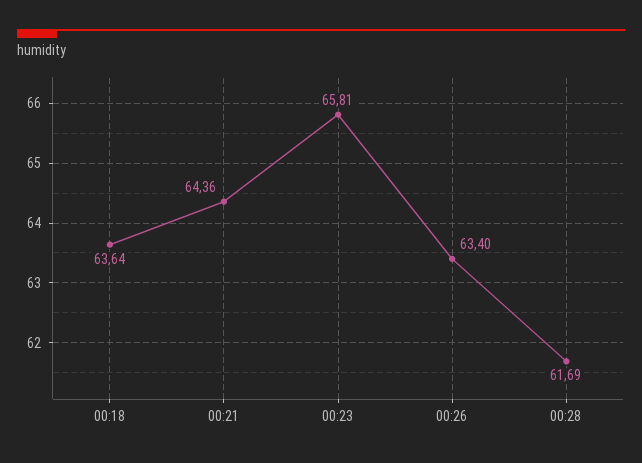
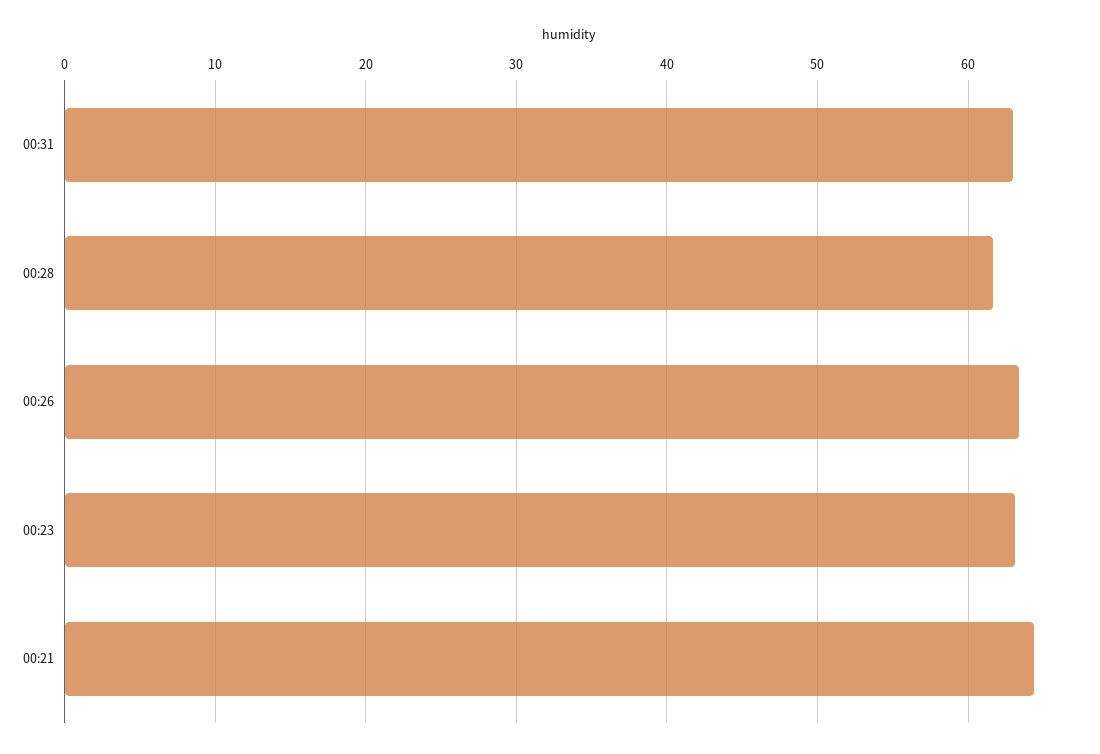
00:18: 63.64 -> none
00:23: 65.81 -> 63
00:31: none -> 63

